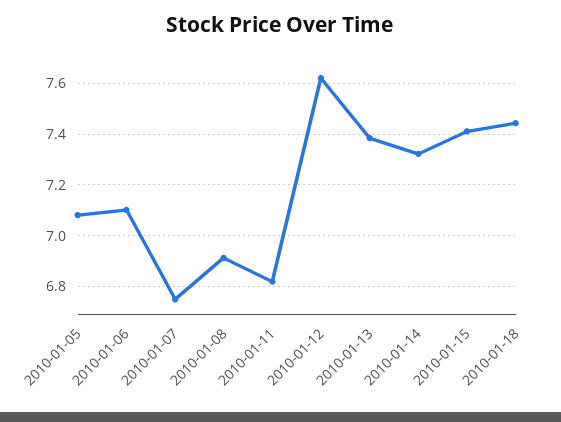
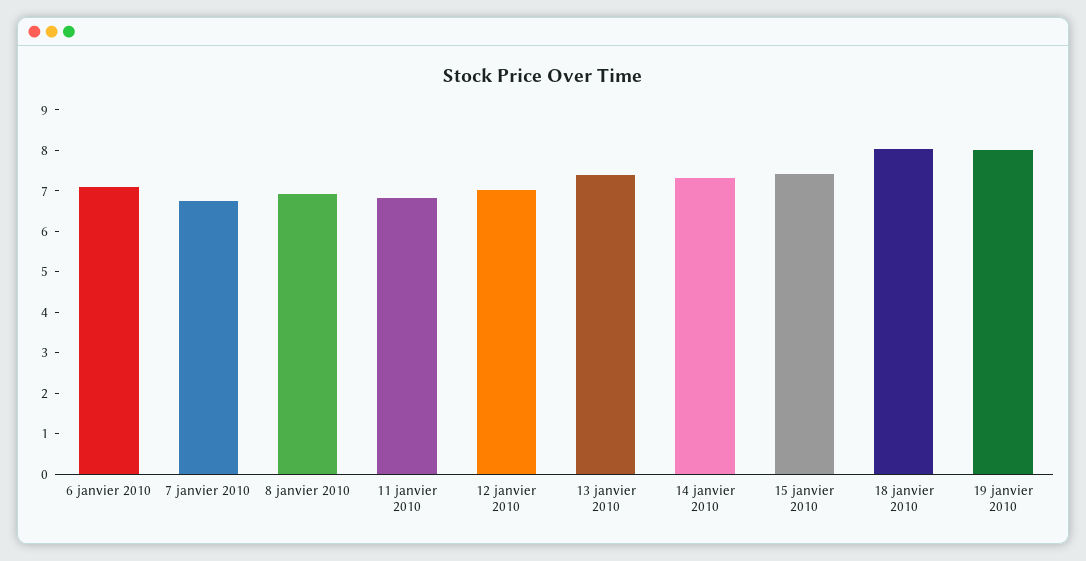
2010-01-05: 7.075 -> none
2010-01-12: 7.625 -> 7
2010-01-18: 7.45 -> 8
19 janvier 2010: none -> 8

